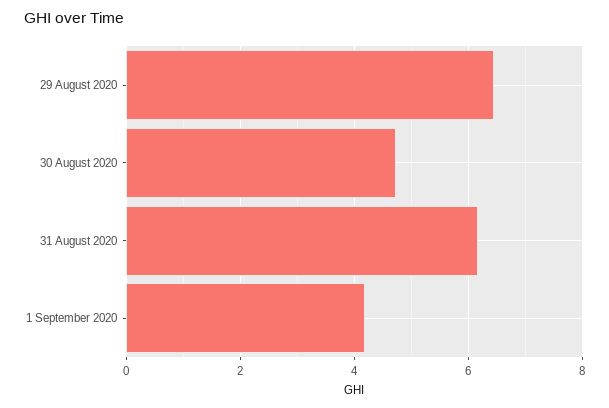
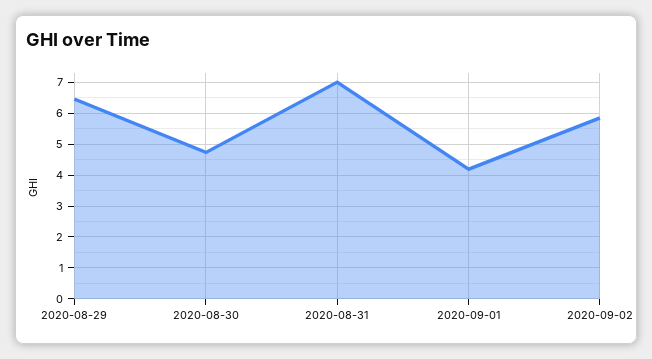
31 August 2020: 6.2 -> 7
2020-09-02: none -> 5.8

